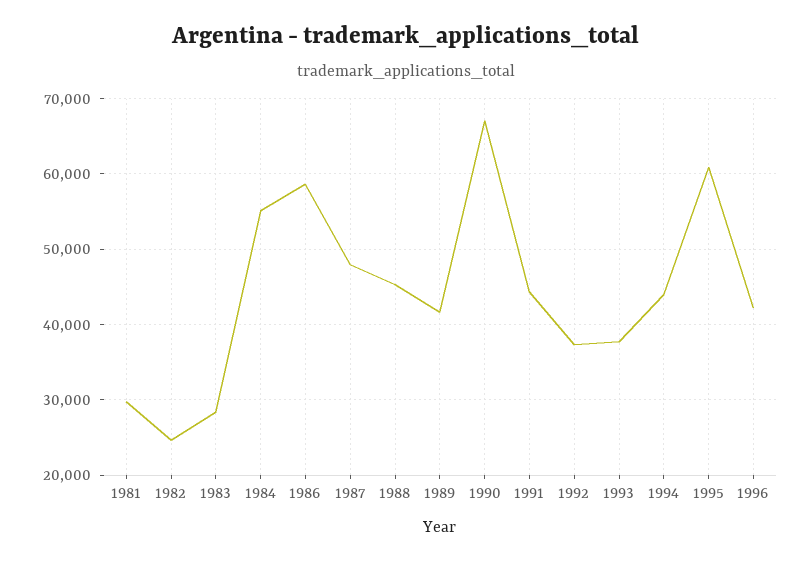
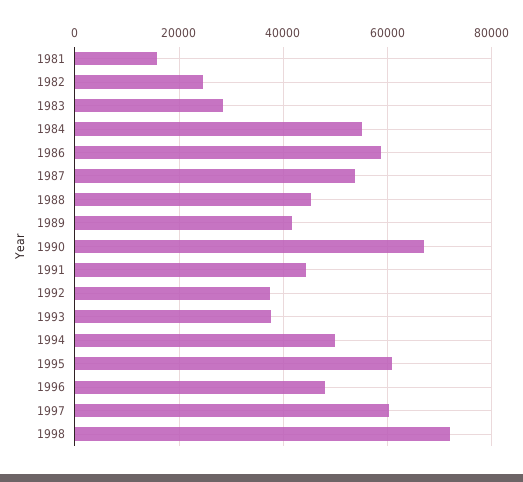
1981: 30000 -> 16000
1987: 48000 -> 54000
1994: 44000 -> 50000
1996: 42000 -> 48000
1997: none -> 60000
1998: none -> 72000

